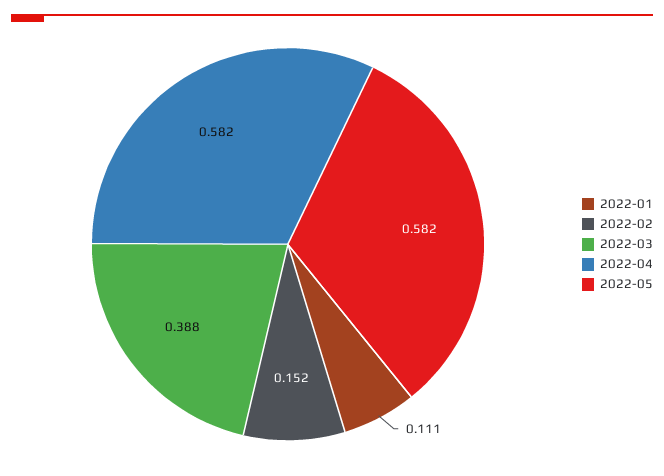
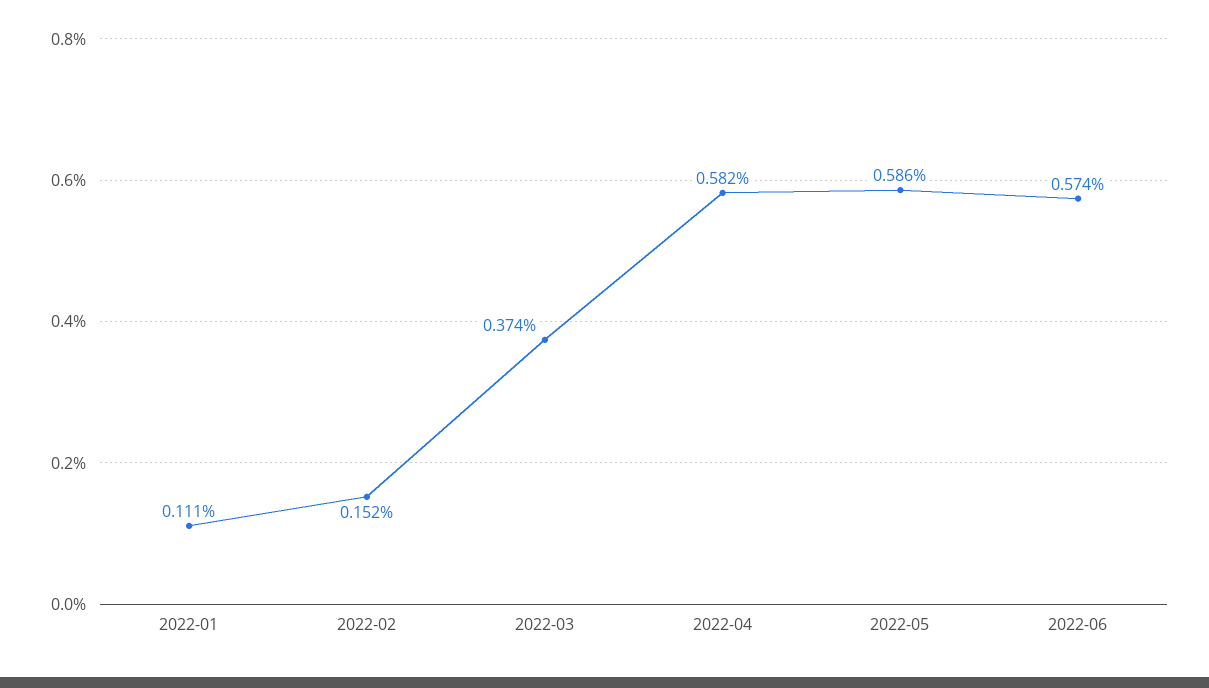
2022-03: 0.388 -> 0.374
2022-05: 0.582 -> 0.586
2022-06: none -> 0.574

